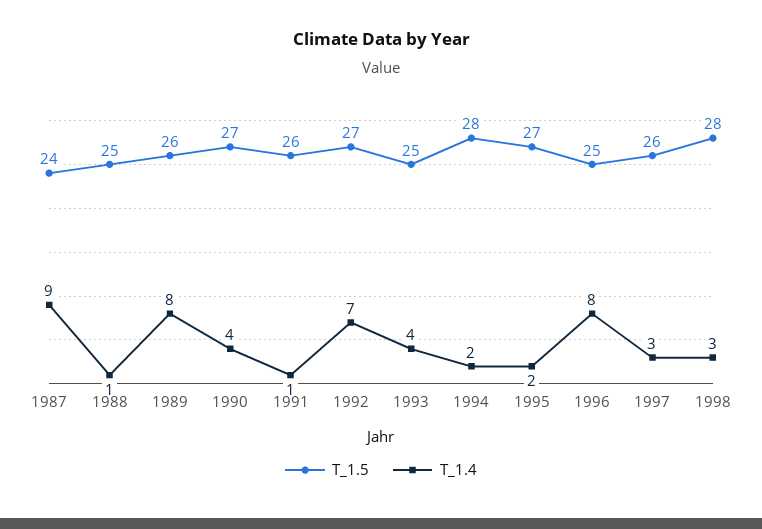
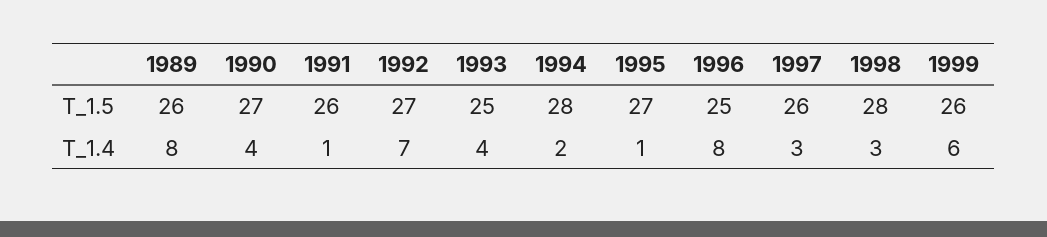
T_1.5, 1987: 24 -> none
T_1.4, 1987: 9 -> none
T_1.5, 1988: 25 -> none
T_1.4, 1988: 1 -> none
T_1.4, 1995: 2 -> 1
T_1.5, 1999: none -> 26
T_1.4, 1999: none -> 6

